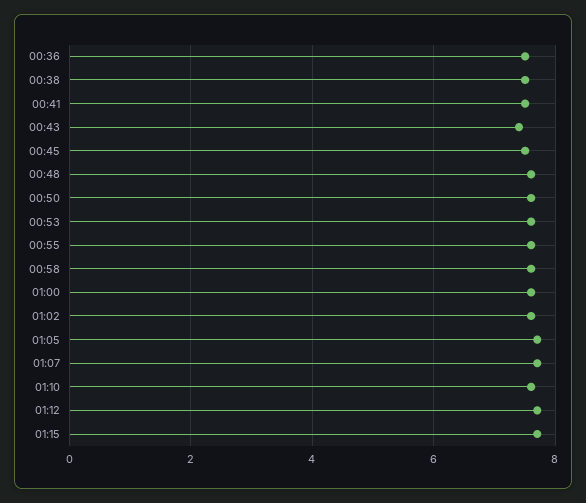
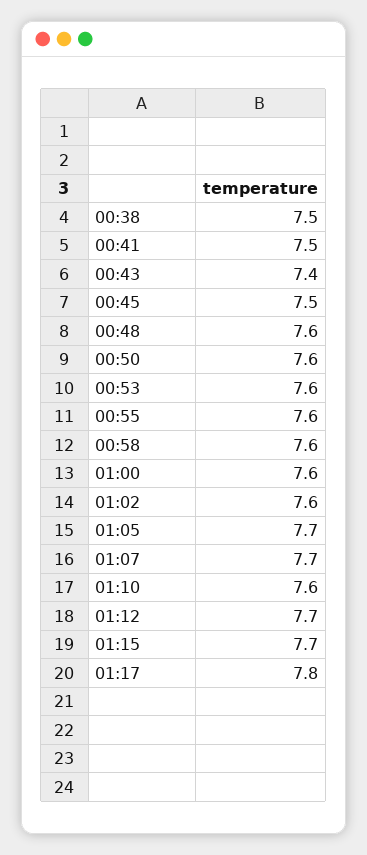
00:36: 7.5 -> none
01:17: none -> 7.8

